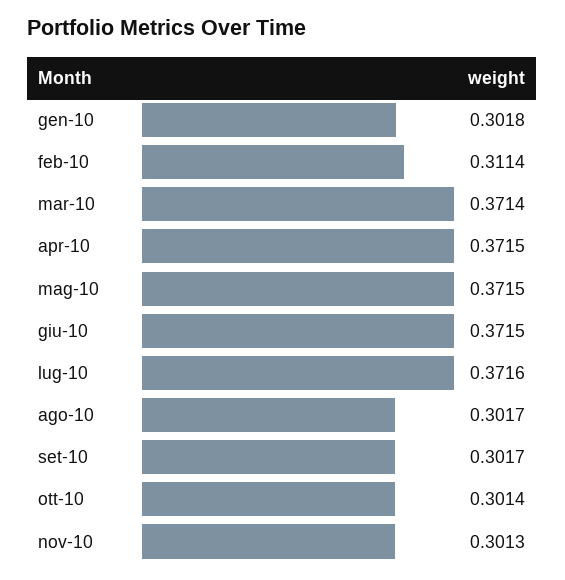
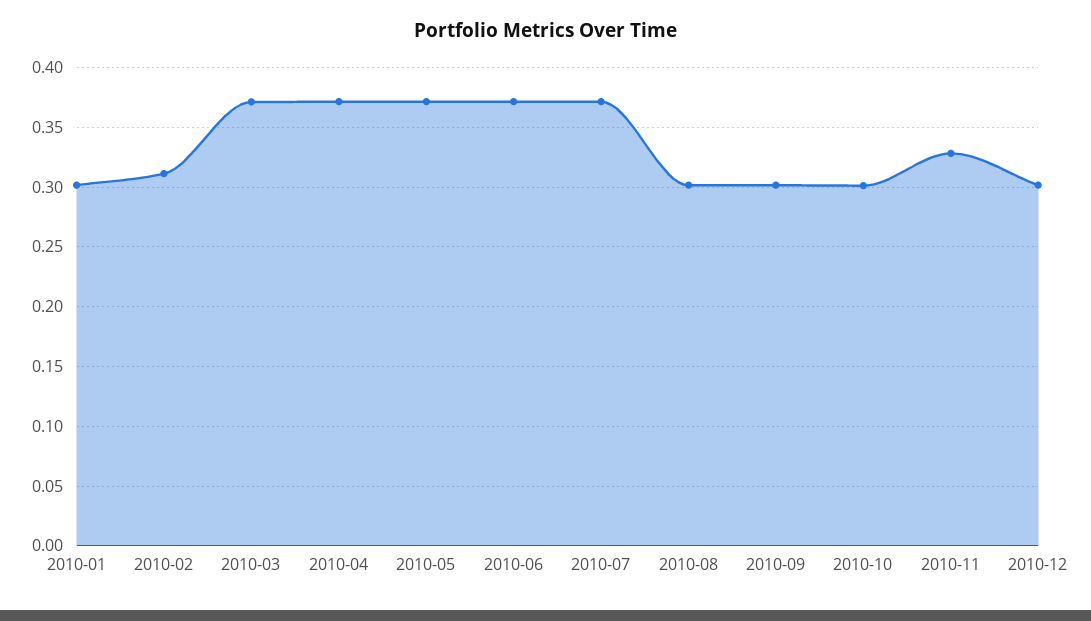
nov-10: 0.3013 -> 0.33
2010-12: none -> 0.3

